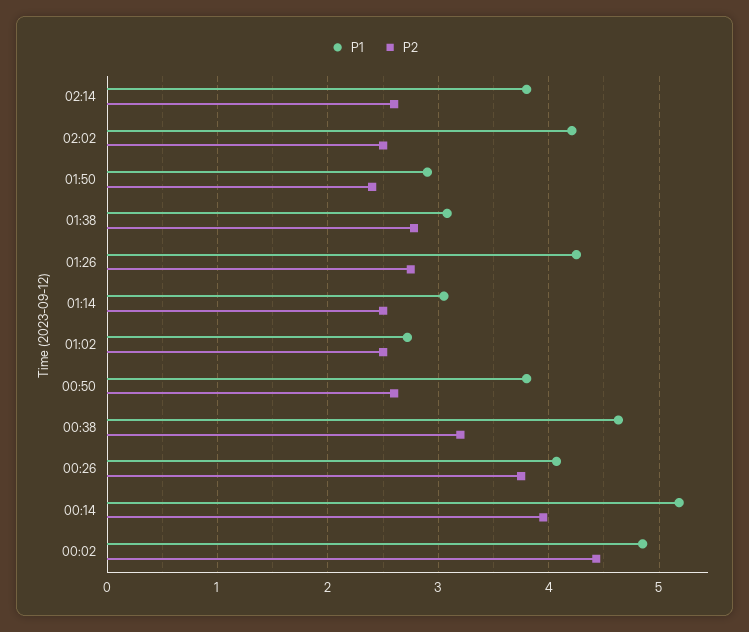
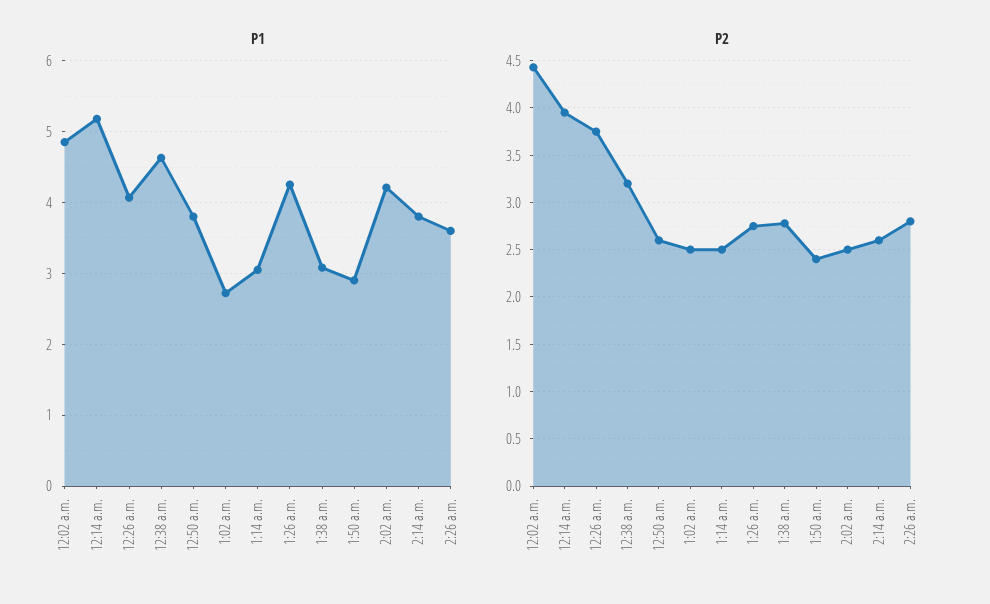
P1, 2:26 a.m.: none -> 3.6
P2, 2:26 a.m.: none -> 2.8

